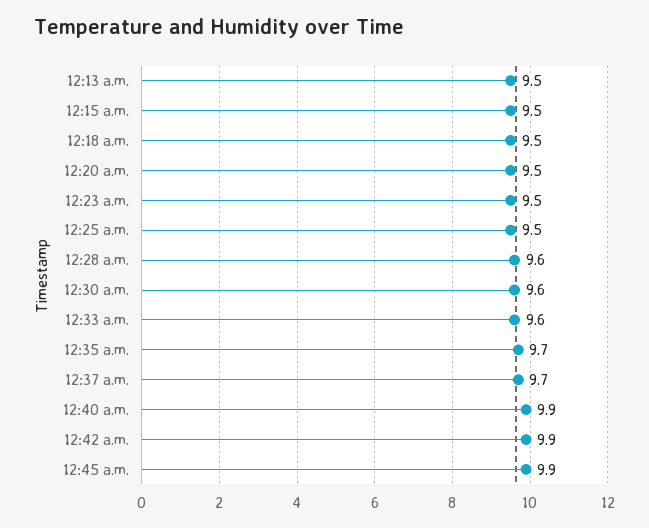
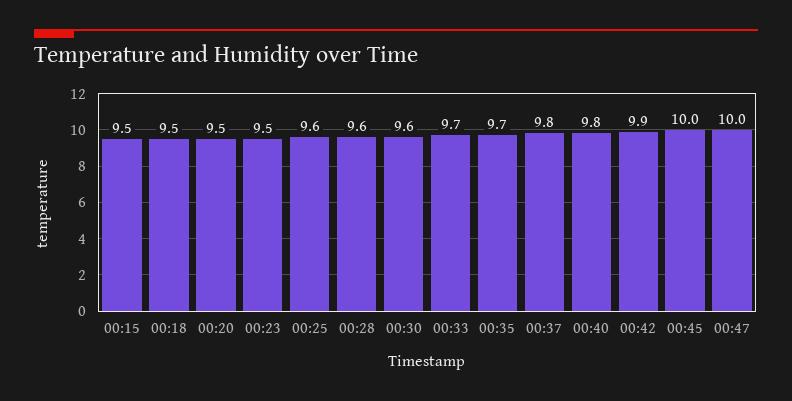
12:13 a.m.: 9.5 -> none
12:25 a.m.: 9.5 -> 9.6
12:33 a.m.: 9.6 -> 9.7
12:37 a.m.: 9.7 -> 9.8
12:40 a.m.: 9.9 -> 9.8
12:45 a.m.: 9.9 -> 10
00:47: none -> 10

